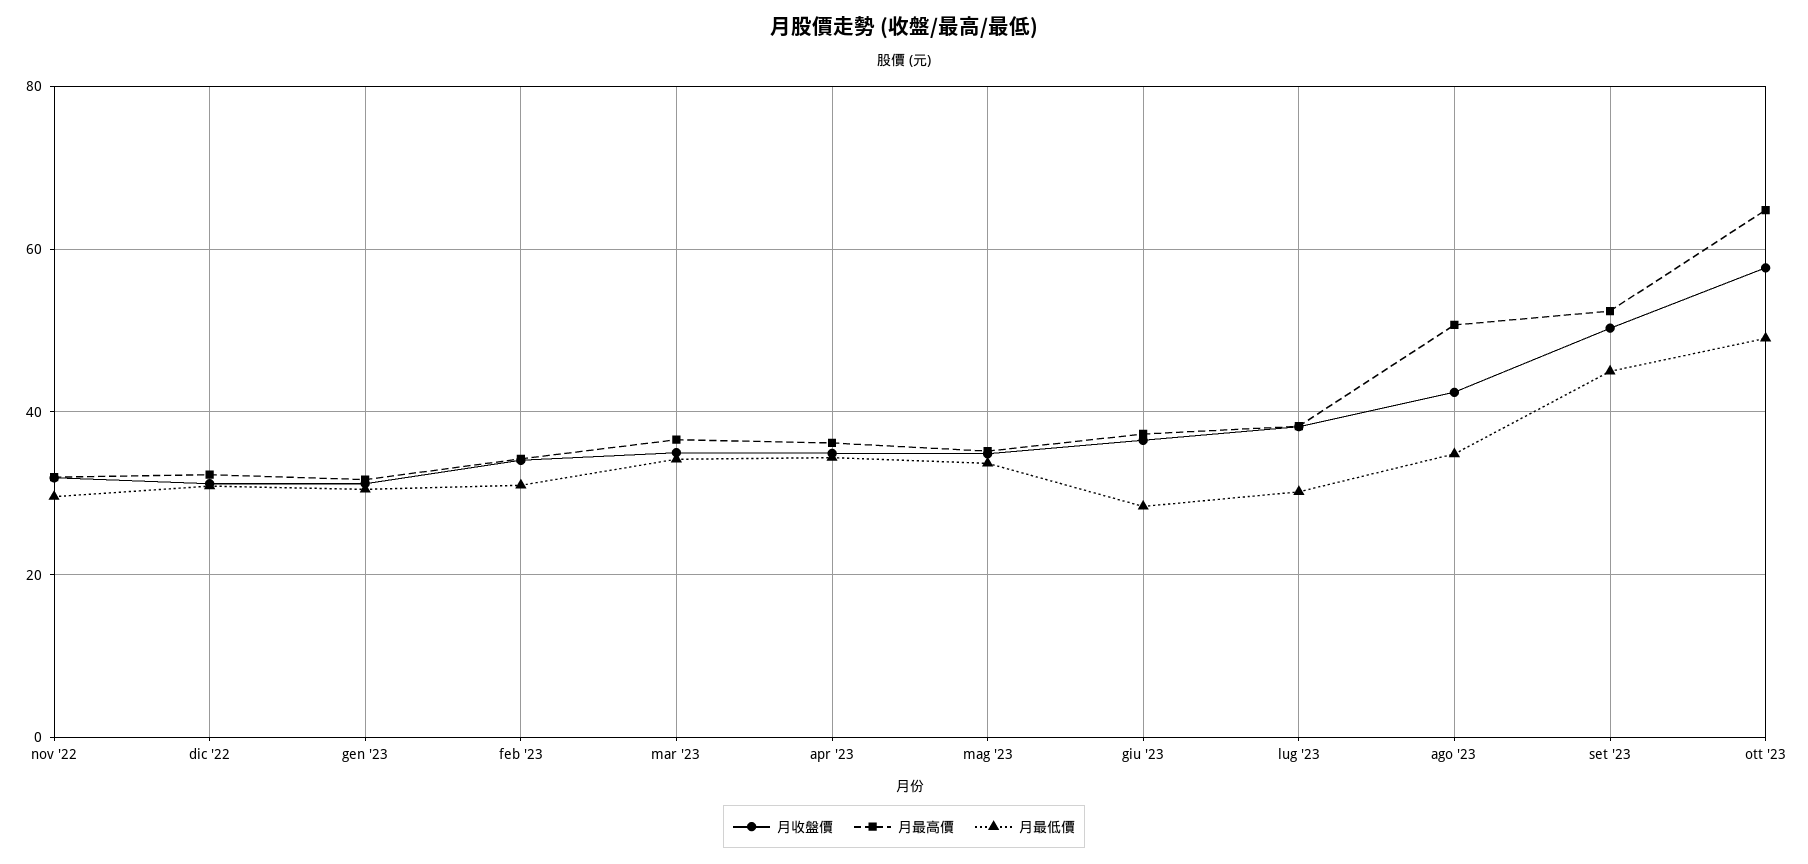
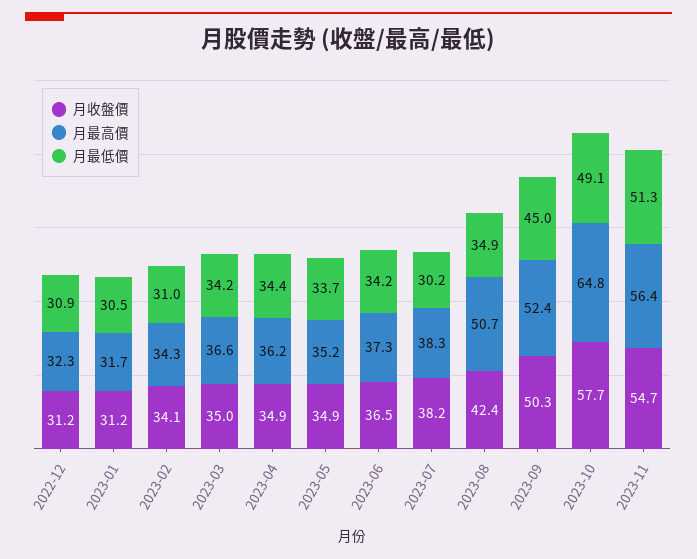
月收盤價, nov '22: 32 -> none
月最高價, nov '22: 32 -> none
月最低價, nov '22: 30 -> none
月最低價, giu '23: 28 -> 34.2
月收盤價, 2023-11: none -> 54.7
月最高價, 2023-11: none -> 56.4
月最低價, 2023-11: none -> 51.3

